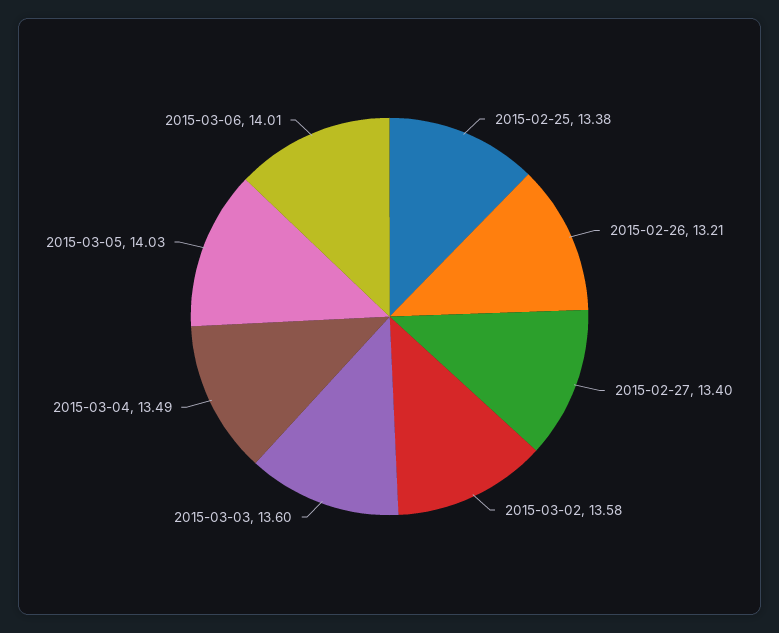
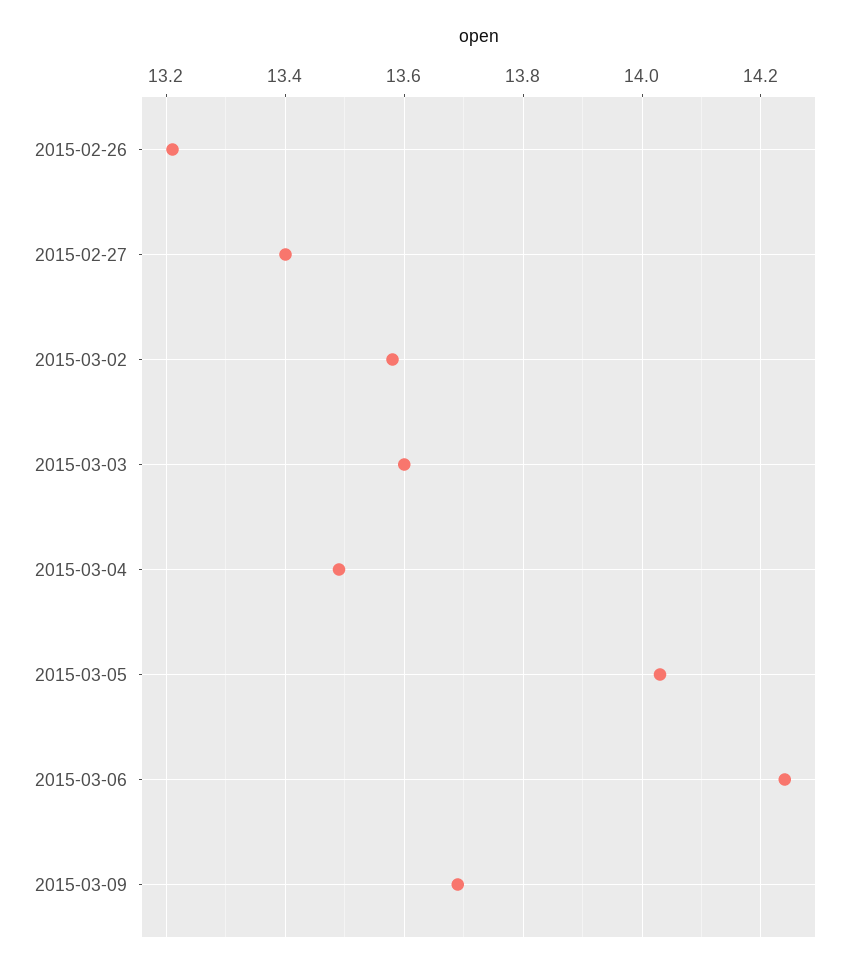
2015-02-25: 13.38 -> none
2015-03-06: 14.01 -> 14.25
2015-03-09: none -> 13.7

